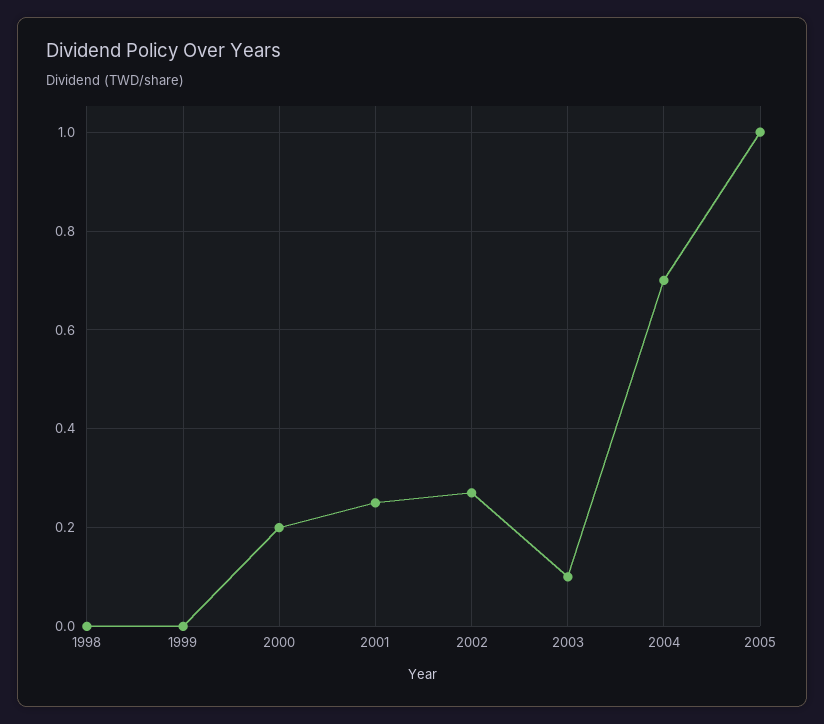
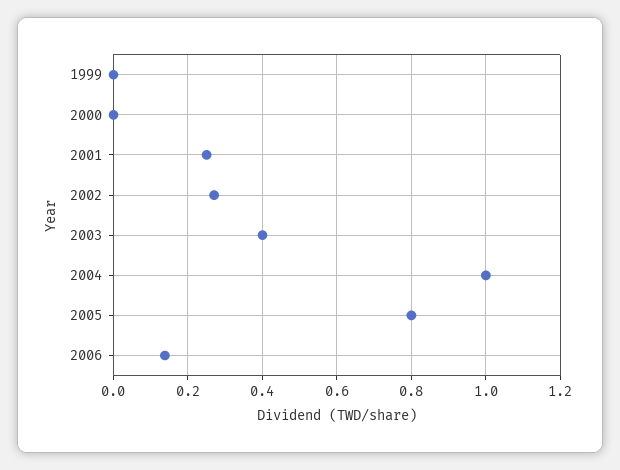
1998: 0 -> none
2000: 0.2 -> 0
2003: 0.1 -> 0.4
2004: 0.7 -> 1
2005: 1 -> 0.8
2006: none -> 0.14

